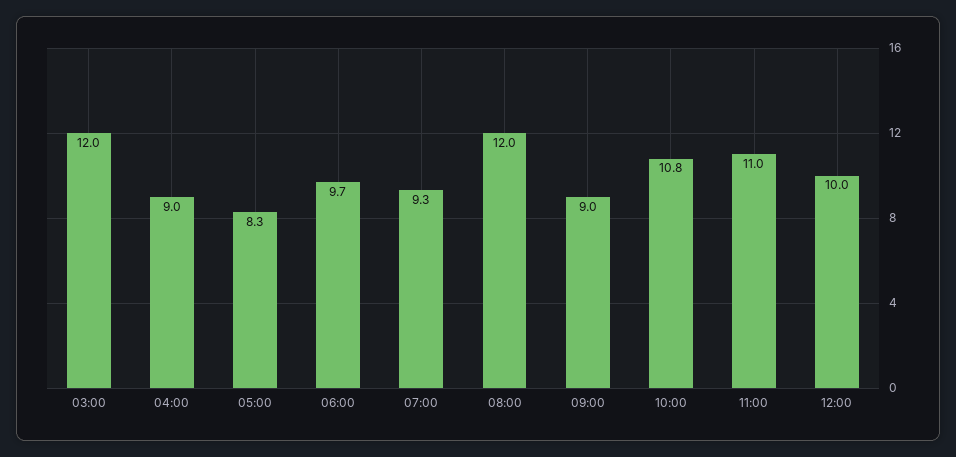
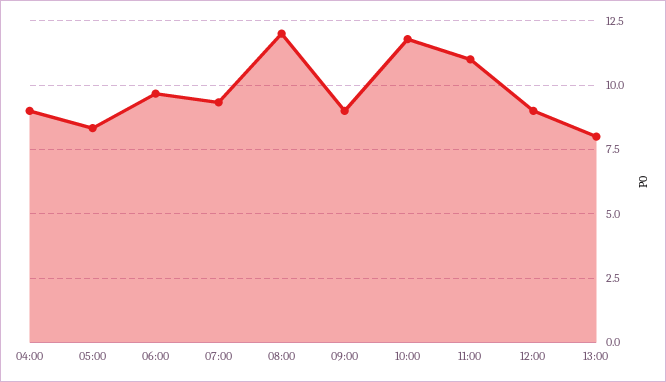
03:00: 12 -> none
10:00: 10.8 -> 11.75
12:00: 10 -> 9
13:00: none -> 8

